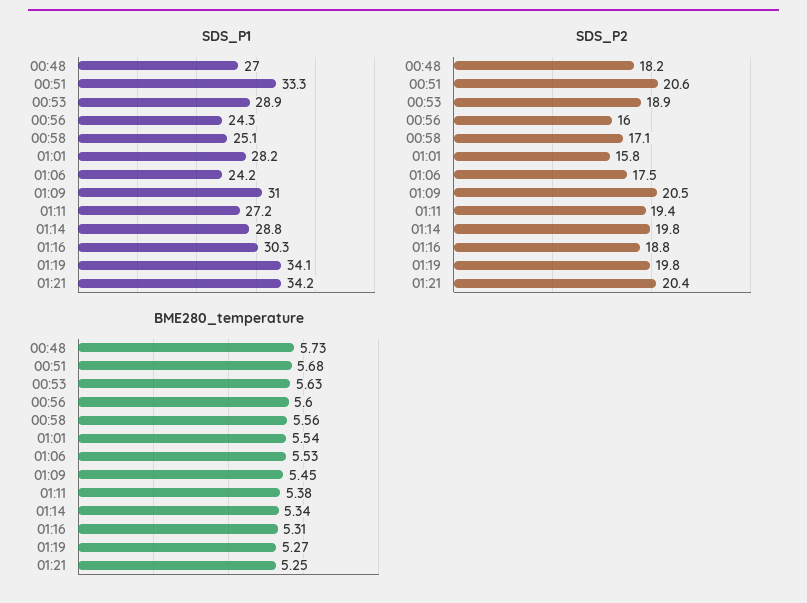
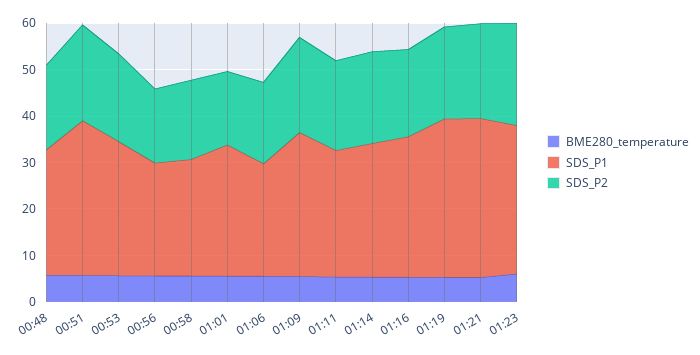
BME280_temperature, 01:23: none -> 6
SDS_P1, 01:23: none -> 32
SDS_P2, 01:23: none -> 22

